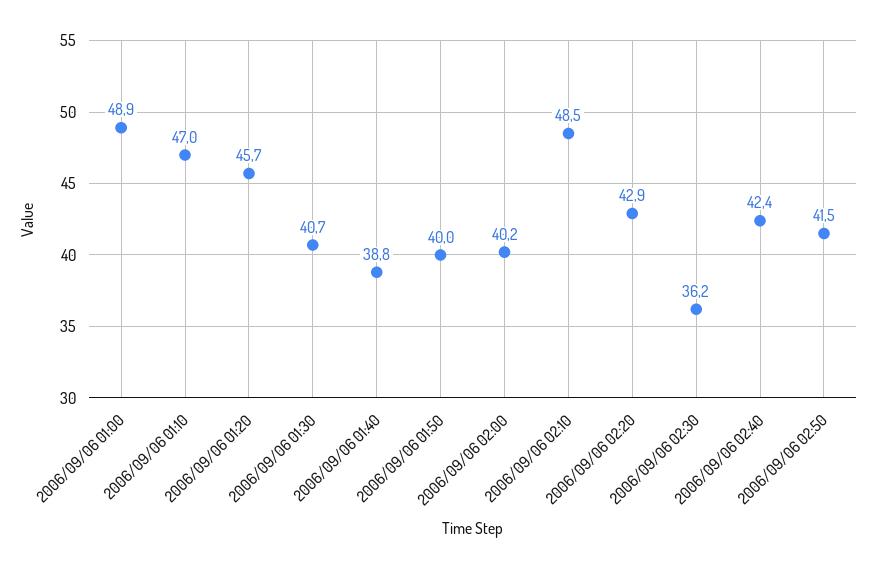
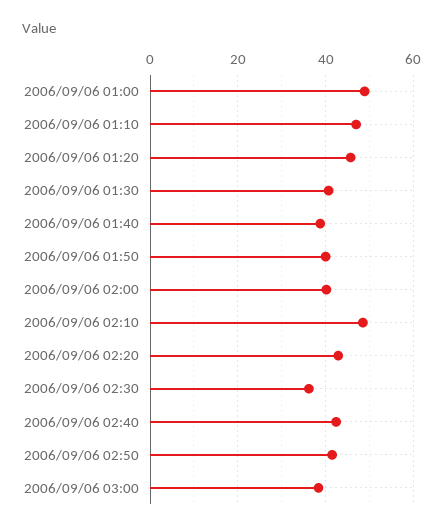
2006/09/06 03:00: none -> 38

